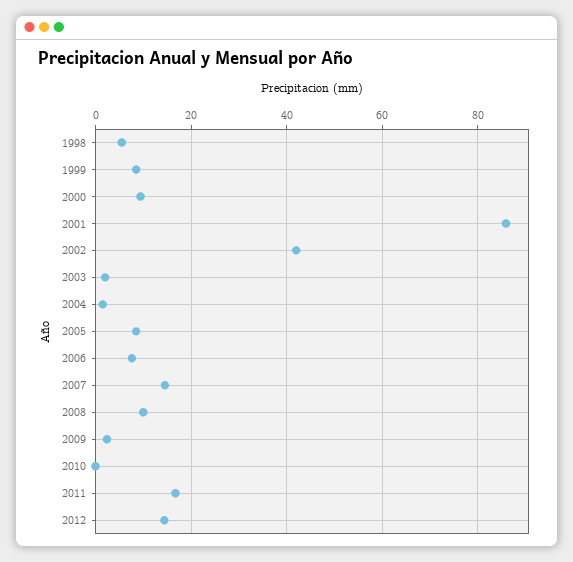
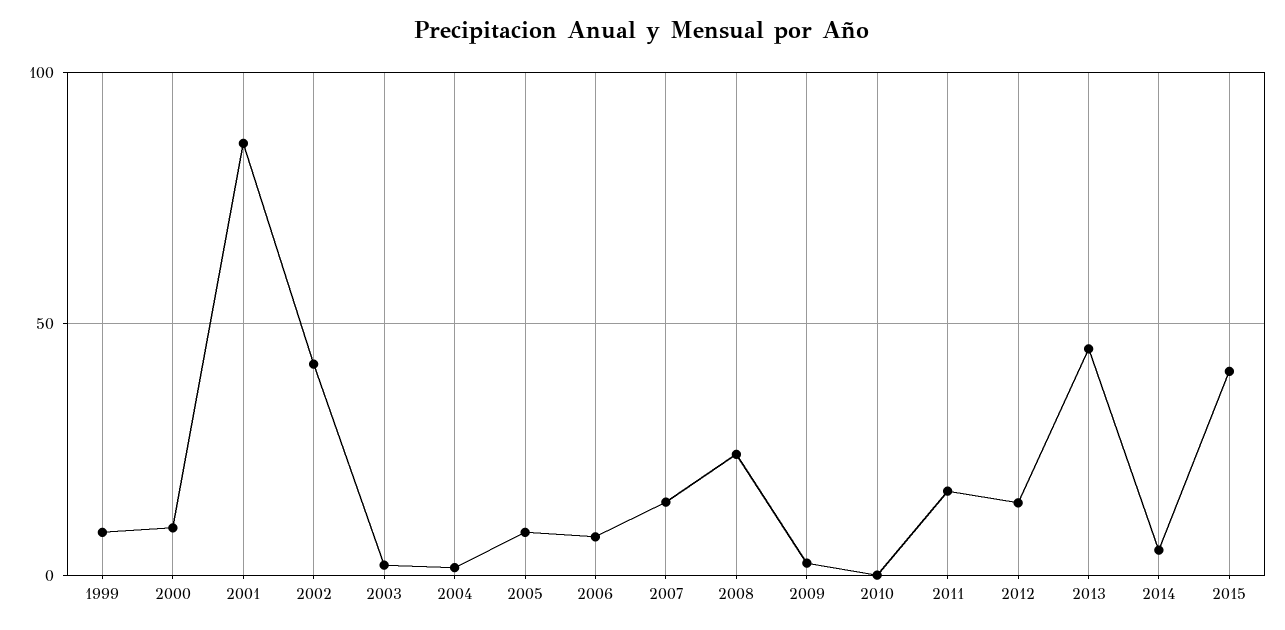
1998: 6 -> none
2008: 10 -> 25
2013: none -> 45
2014: none -> 5
2015: none -> 40

